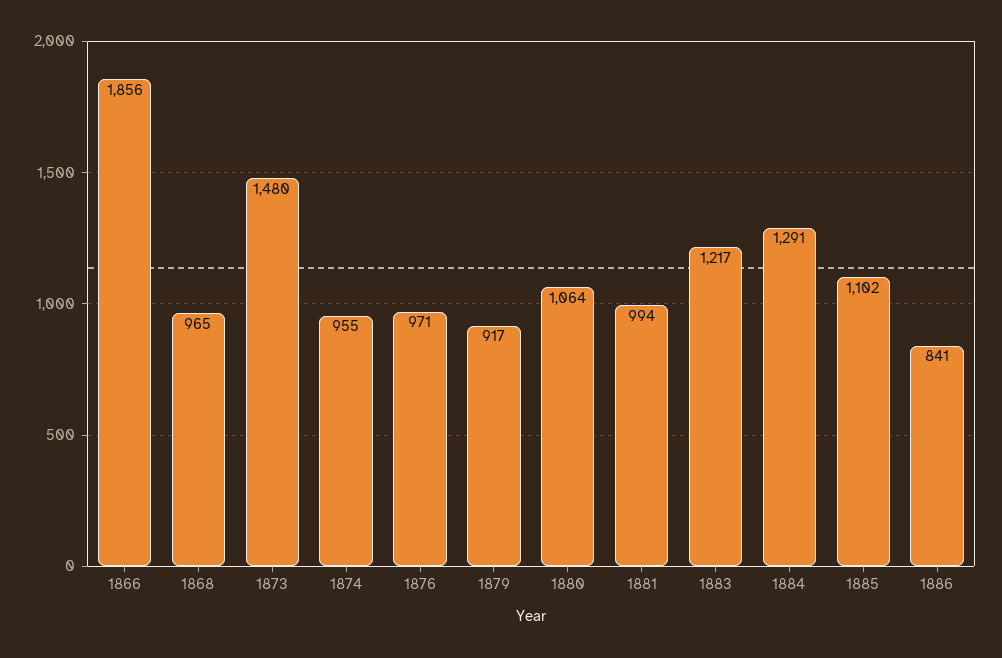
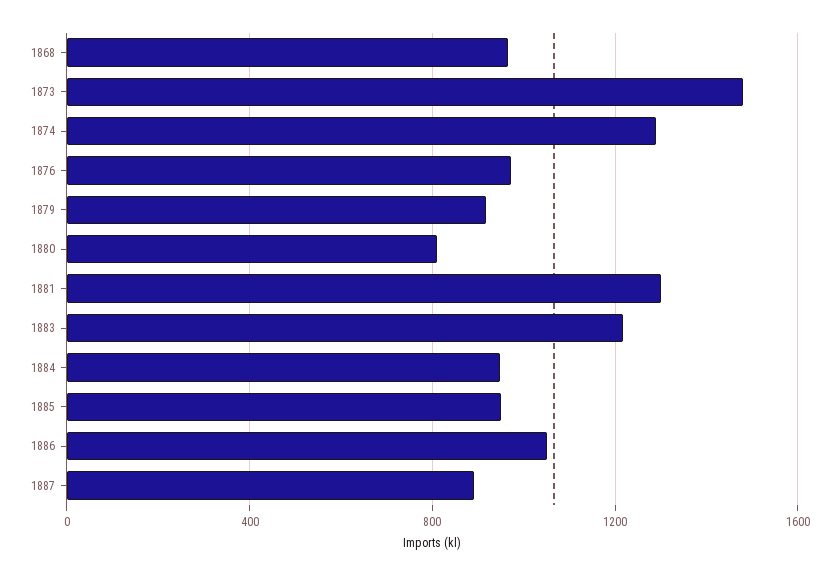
1866: 1856 -> none
1874: 955 -> 1300
1880: 1064 -> 800
1881: 994 -> 1300
1884: 1291 -> 950
1885: 1102 -> 950
1886: 841 -> 1050
1887: none -> 900

